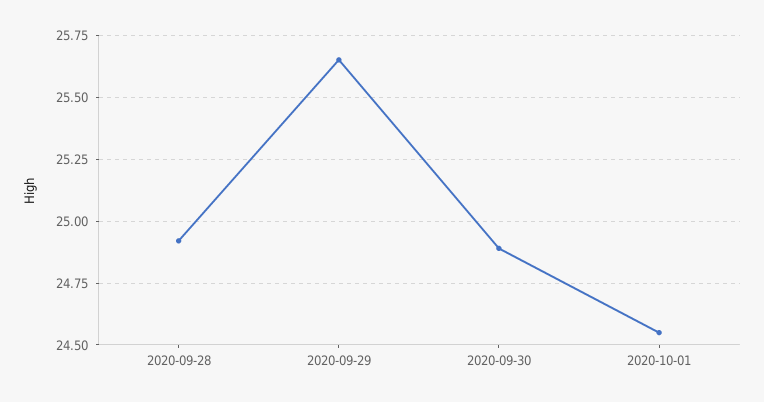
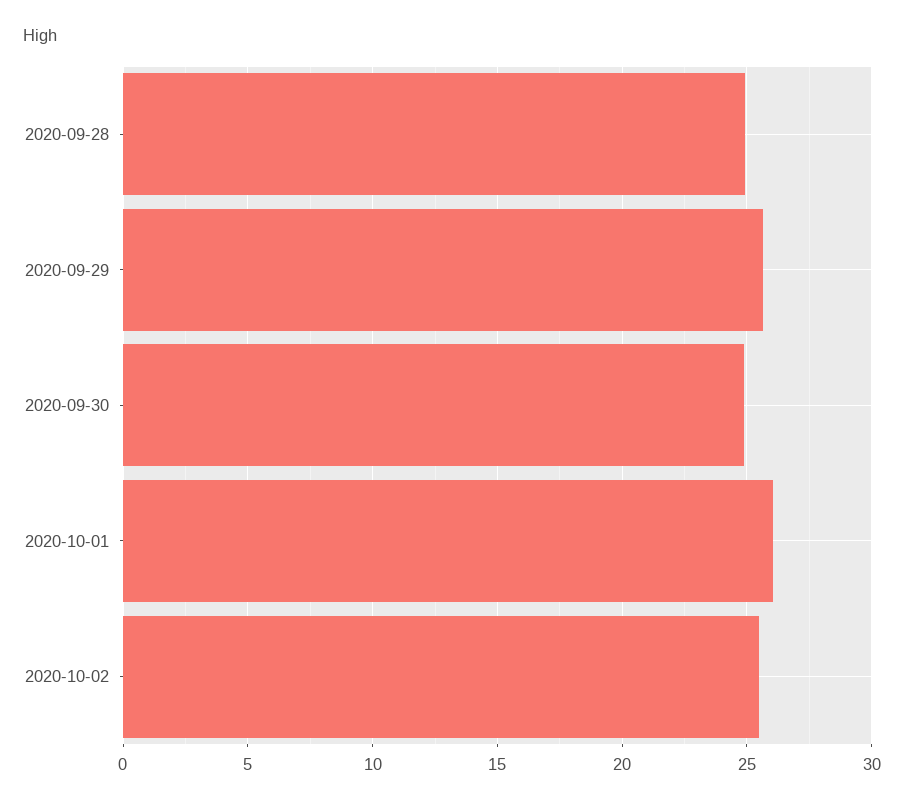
2020-10-01: 24.55 -> 26
2020-10-02: none -> 25.5

